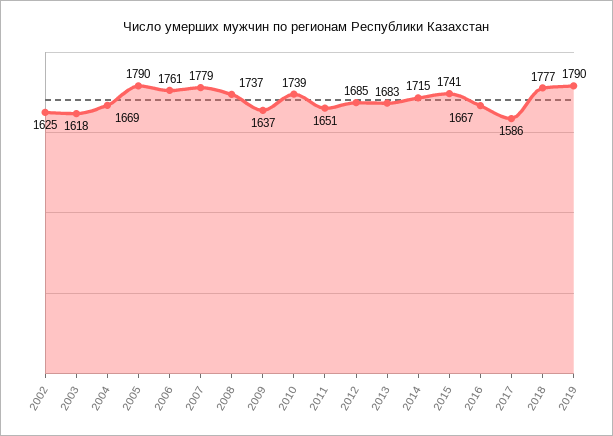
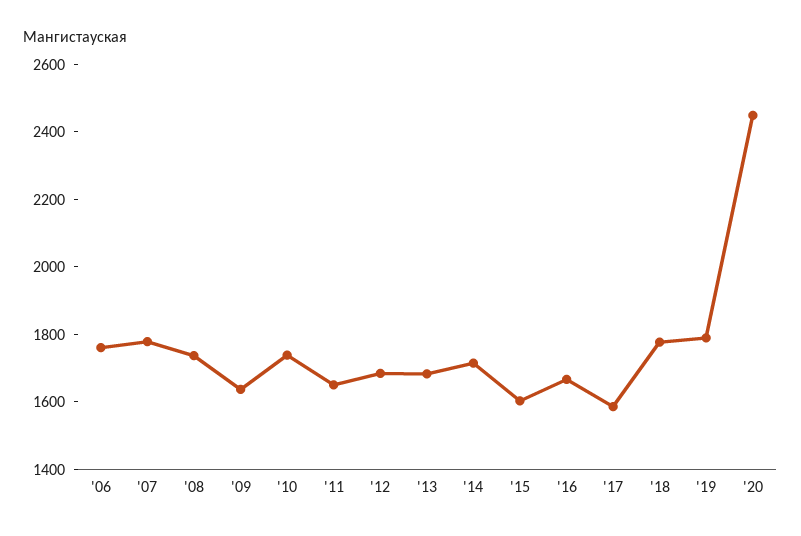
2002: 1625 -> none
2003: 1618 -> none
2004: 1669 -> none
2005: 1790 -> none
2015: 1741 -> 1600
'20: none -> 2450

